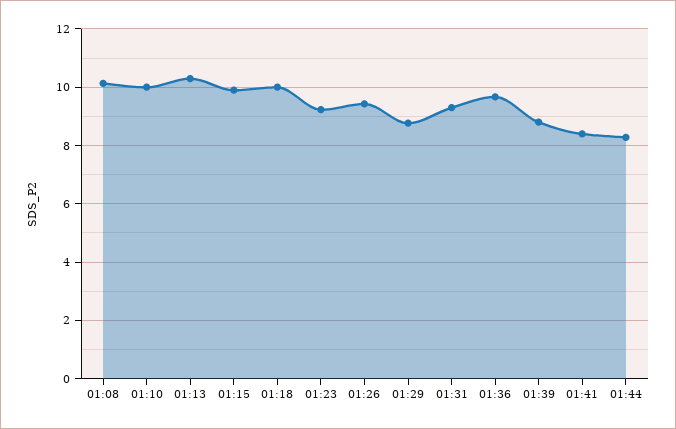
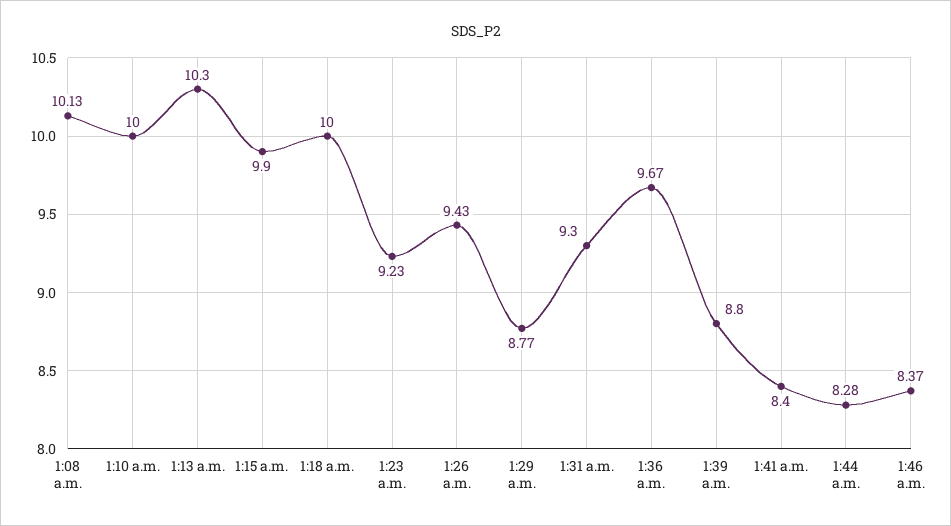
1:46 a.m.: none -> 8.37

